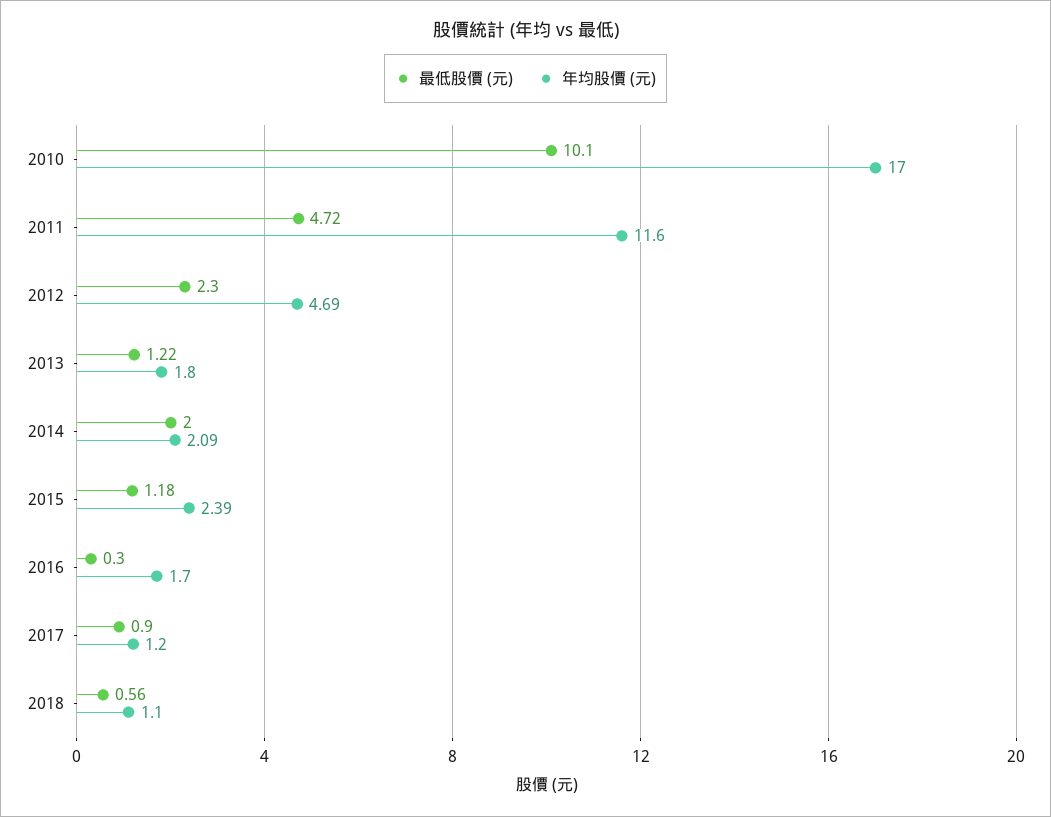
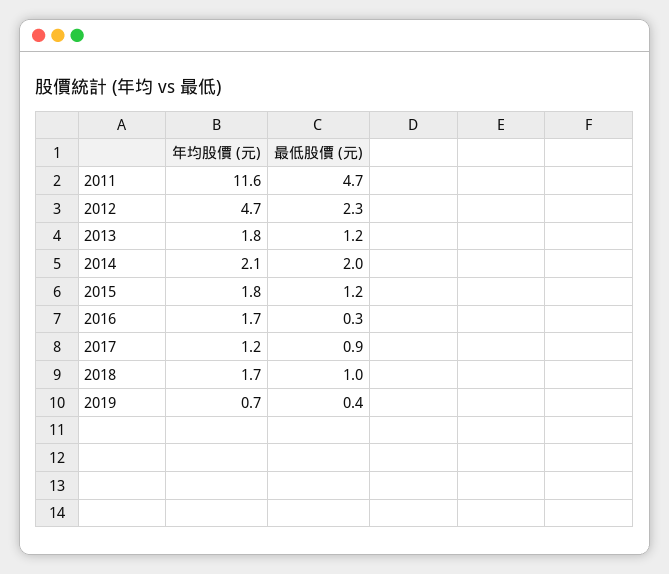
最低股價 (元), 2010: 10.1 -> none
年均股價 (元), 2010: 17 -> none
年均股價 (元), 2015: 2.39 -> 1.8
最低股價 (元), 2018: 0.56 -> 1
年均股價 (元), 2018: 1.1 -> 1.7
年均股價 (元), 2019: none -> 0.7
最低股價 (元), 2019: none -> 0.4

